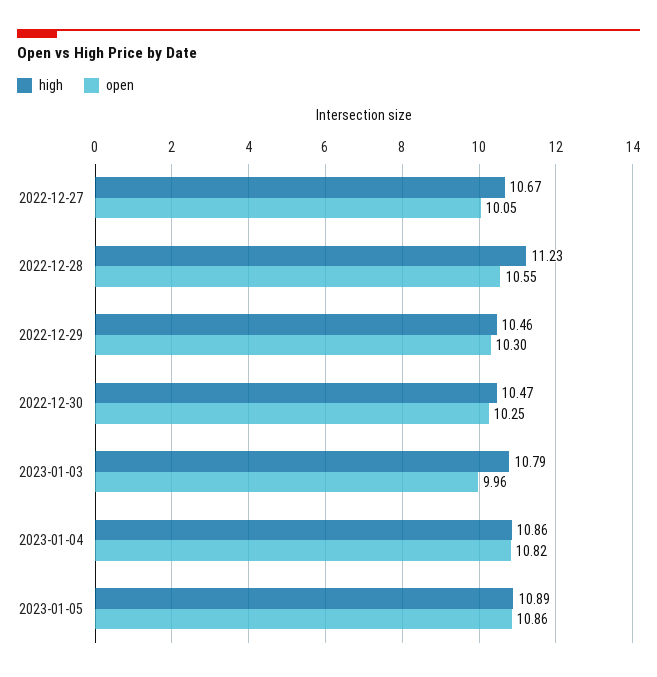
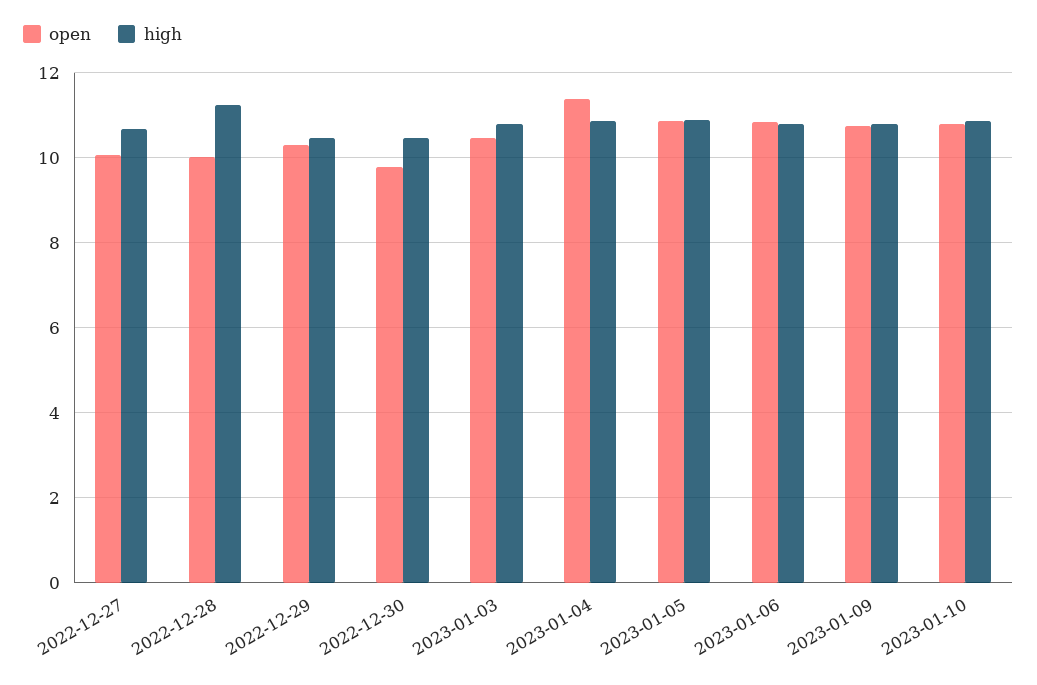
open, 2022-12-28: 10.55 -> 10
open, 2022-12-30: 10.25 -> 9.8
open, 2023-01-03: 9.96 -> 10.4
open, 2023-01-04: 10.82 -> 11.4
open, 2023-01-06: none -> 10.8
high, 2023-01-06: none -> 10.8
open, 2023-01-09: none -> 10.8
high, 2023-01-09: none -> 10.8
open, 2023-01-10: none -> 10.8
high, 2023-01-10: none -> 10.8

